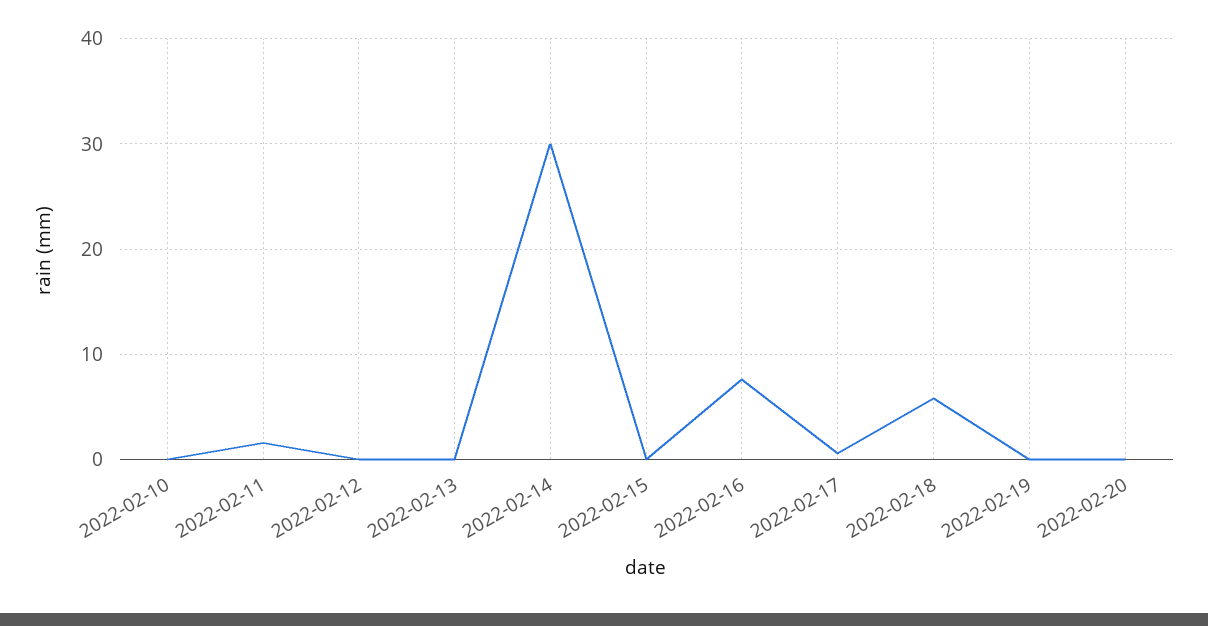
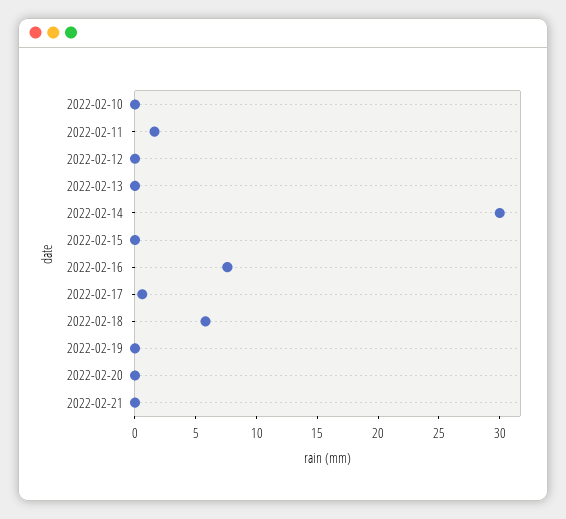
2022-02-21: none -> 0

